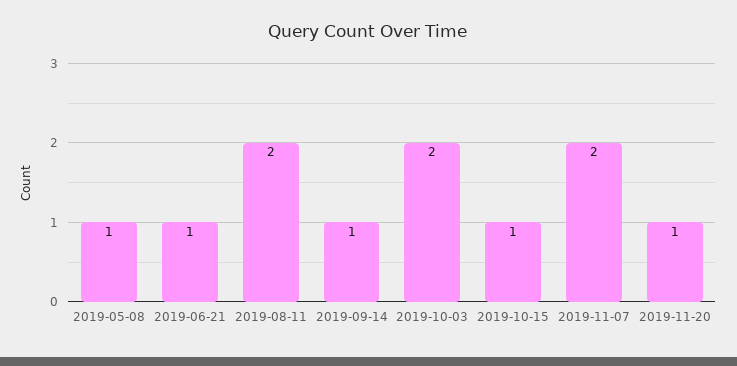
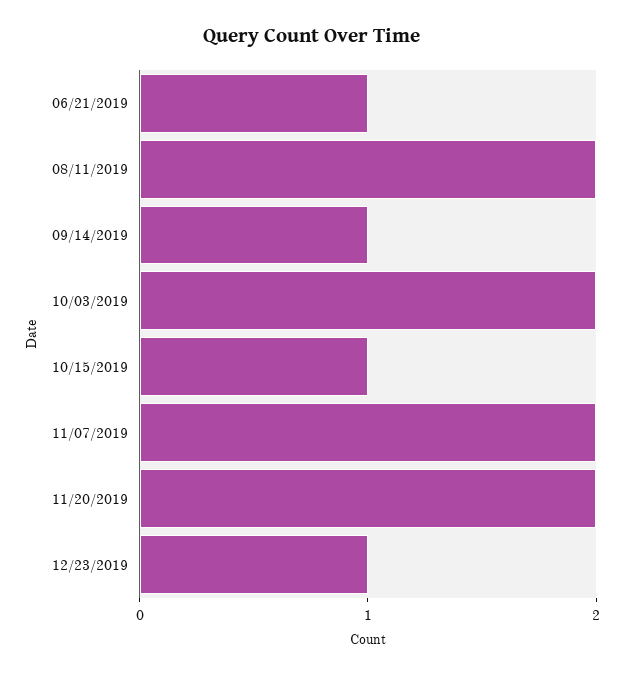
2019-05-08: 1 -> none
2019-11-20: 1 -> 2
12/23/2019: none -> 1

